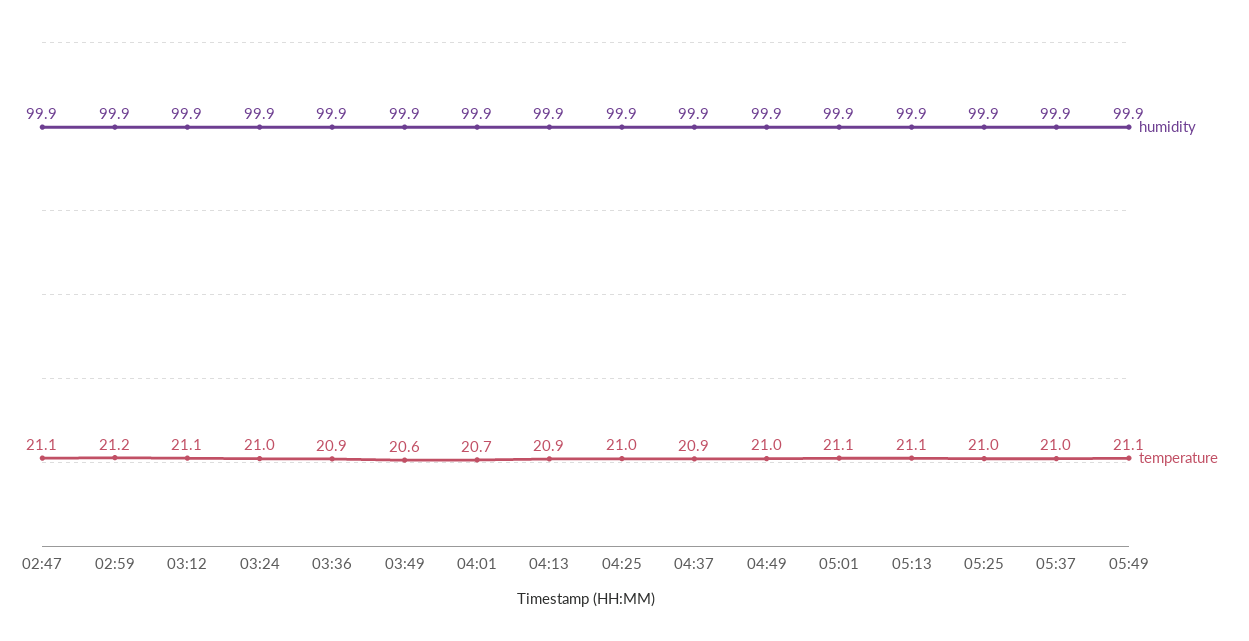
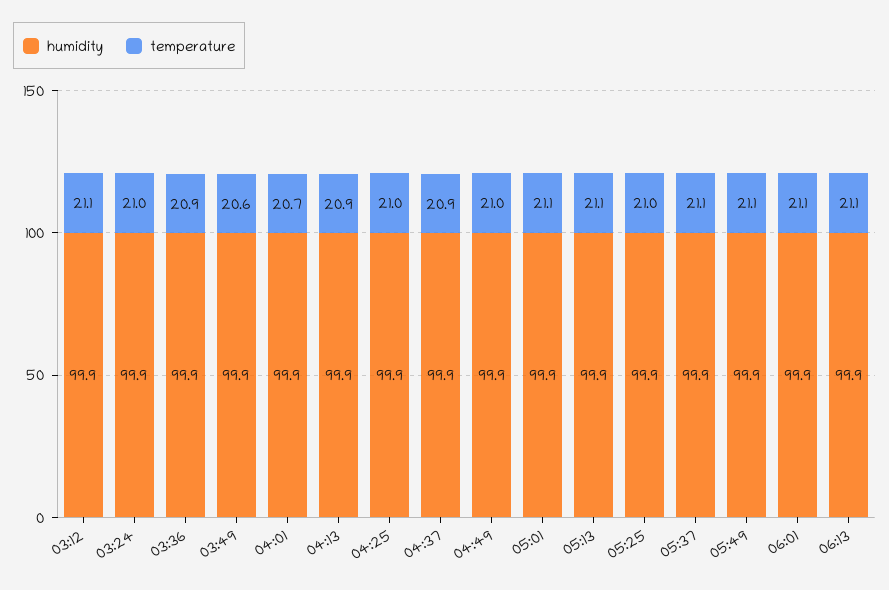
humidity, 02:47: 99.9 -> none
temperature, 02:47: 21.1 -> none
humidity, 02:59: 99.9 -> none
temperature, 02:59: 21.2 -> none
temperature, 05:37: 21 -> 21.1
humidity, 06:01: none -> 99.9
temperature, 06:01: none -> 21.1
humidity, 06:13: none -> 99.9
temperature, 06:13: none -> 21.1

